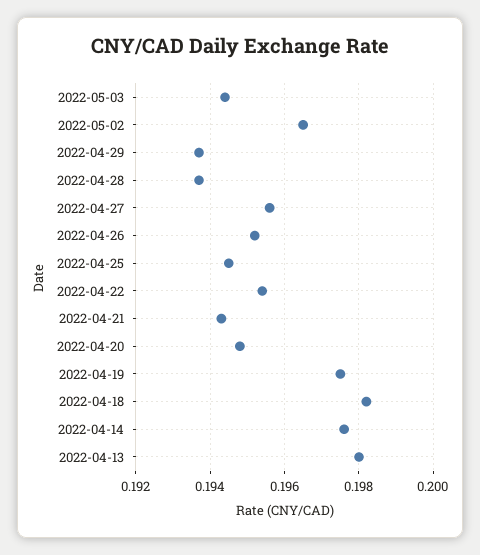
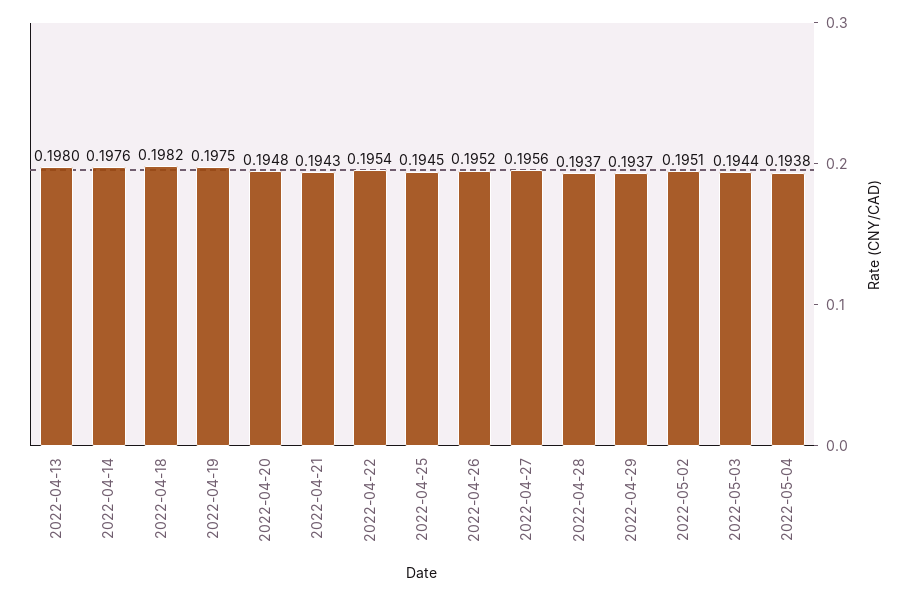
2022-05-02: 0.1965 -> 0.1951
2022-05-04: none -> 0.1938

